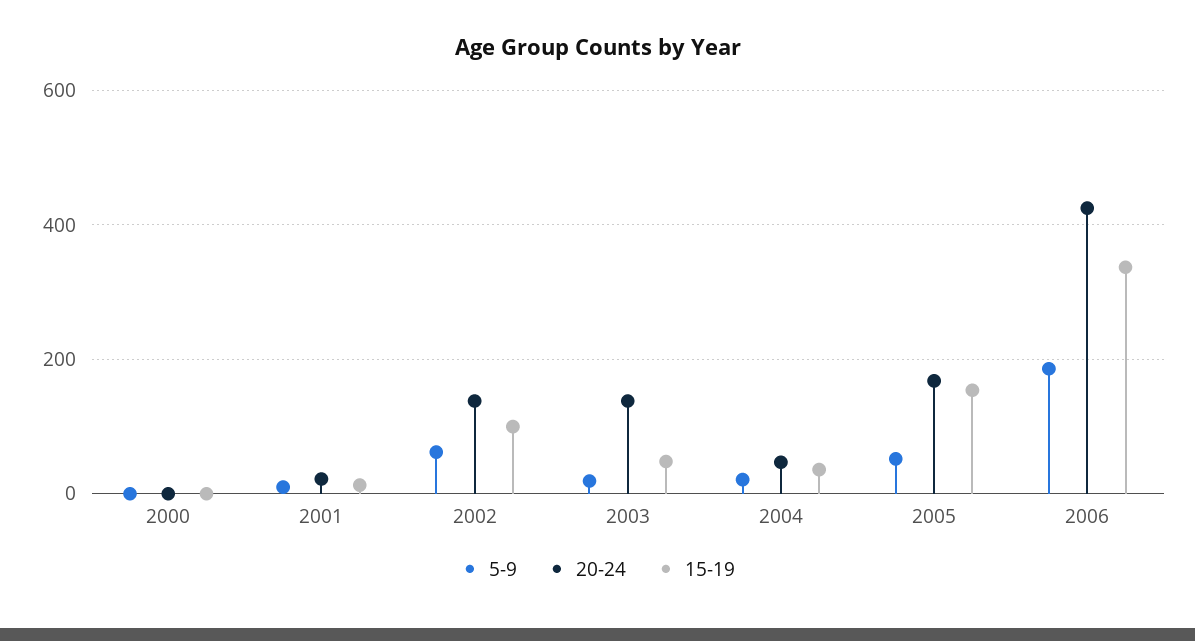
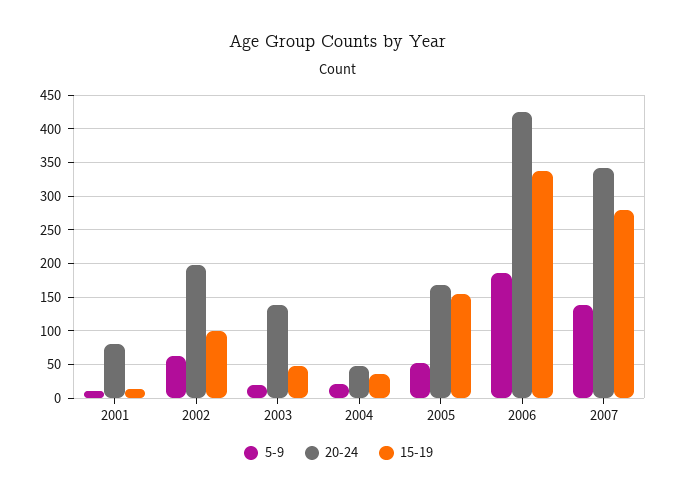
5-9, 2000: 0 -> none
20-24, 2000: 0 -> none
15-19, 2000: 0 -> none
20-24, 2001: 20 -> 80
20-24, 2002: 140 -> 200
5-9, 2007: none -> 140
20-24, 2007: none -> 340
15-19, 2007: none -> 280

